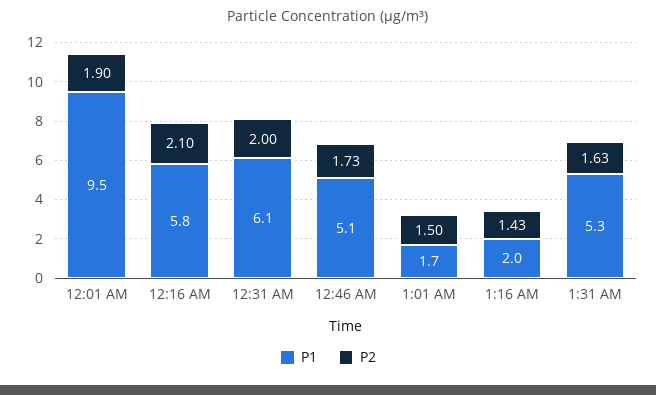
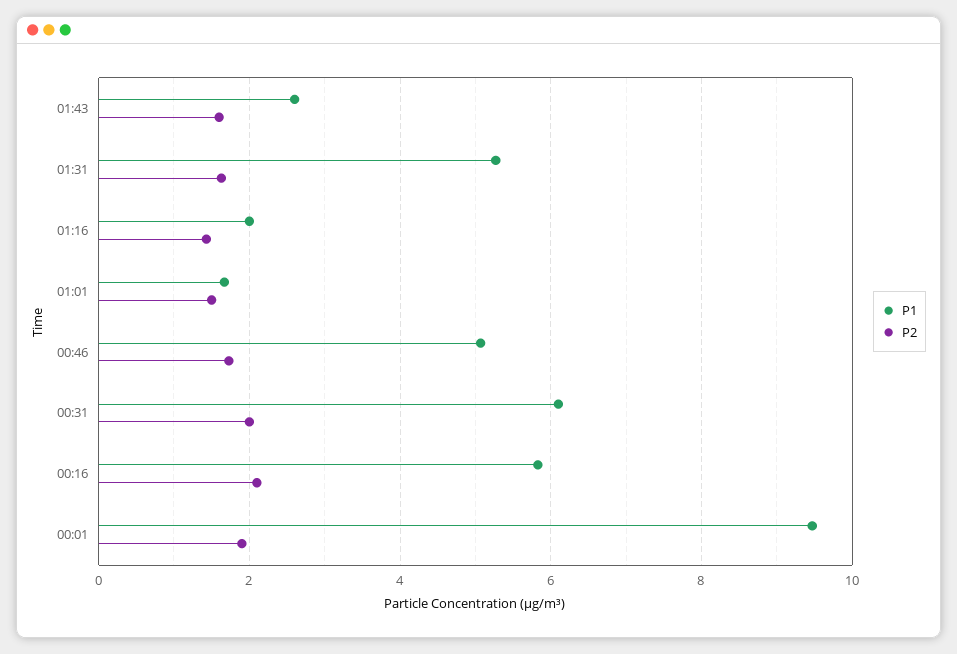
P1, 01:43: none -> 2.6
P2, 01:43: none -> 1.6

